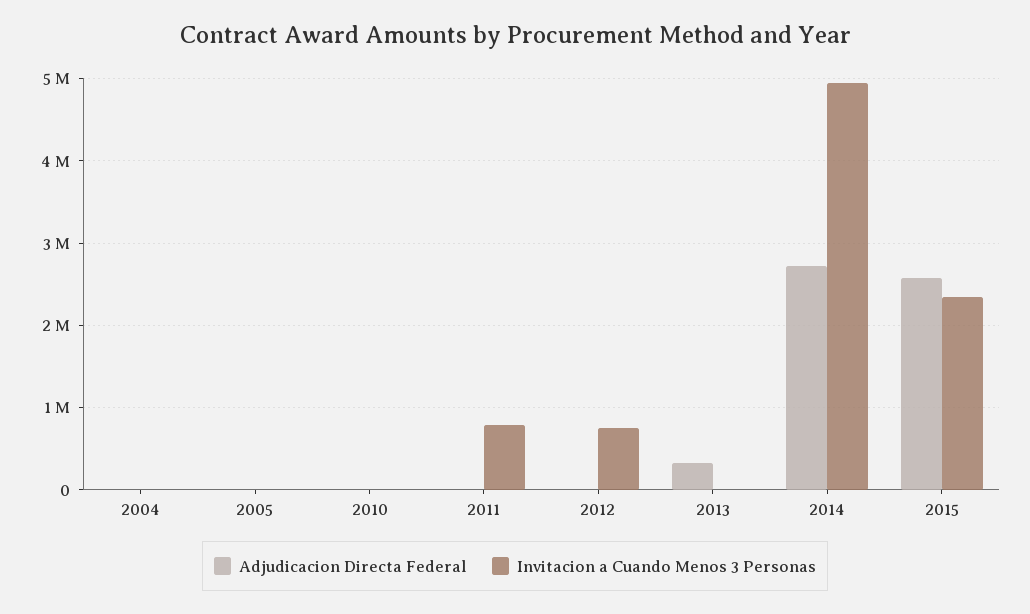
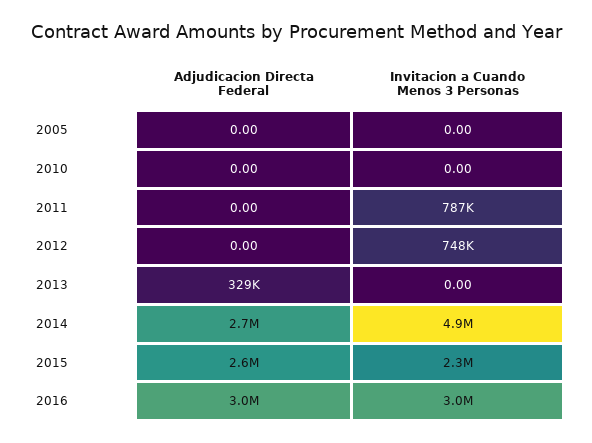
Adjudicacion Directa Federal, 2004: 0 -> none
Invitacion a Cuando Menos 3 Personas, 2004: 0 -> none
Adjudicacion Directa Federal, 2016: none -> 3000000
Invitacion a Cuando Menos 3 Personas, 2016: none -> 3000000

